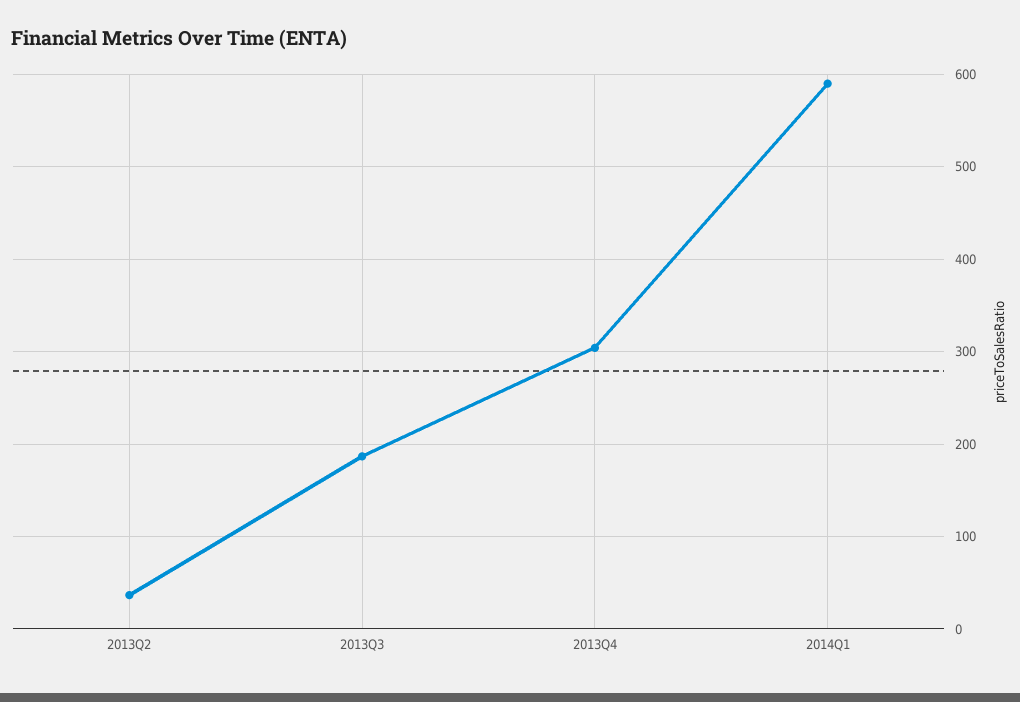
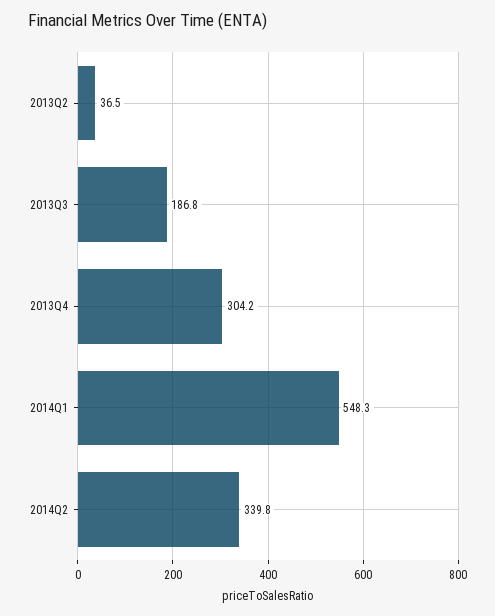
2014Q1: 590 -> 548.3
2014Q2: none -> 339.8

